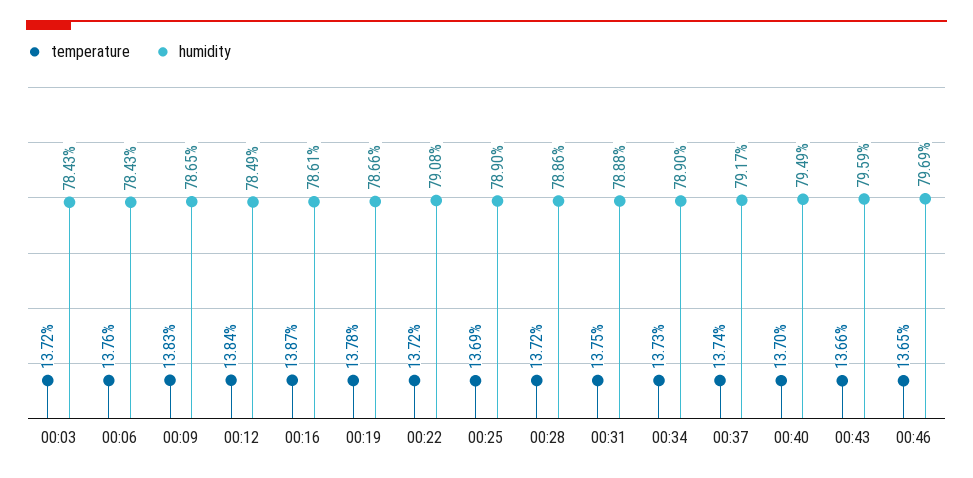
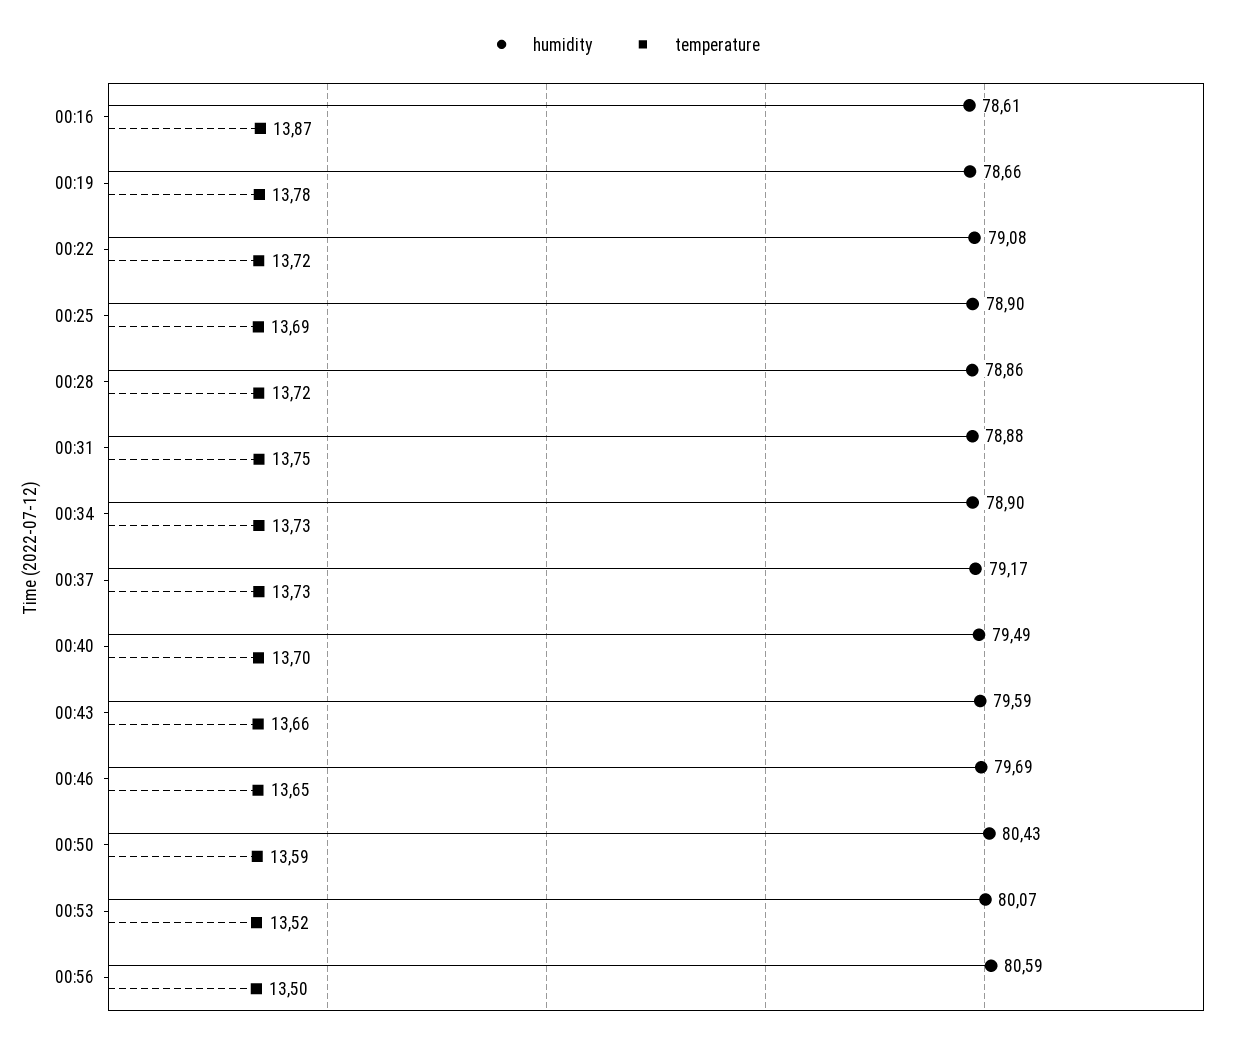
temperature, 00:03: 13.72 -> none
humidity, 00:03: 78.43 -> none
temperature, 00:06: 13.76 -> none
humidity, 00:06: 78.43 -> none
temperature, 00:09: 13.83 -> none
humidity, 00:09: 78.65 -> none
temperature, 00:12: 13.84 -> none
humidity, 00:12: 78.49 -> none
temperature, 00:37: 13.74 -> 13.73
humidity, 00:50: none -> 80.43
temperature, 00:50: none -> 13.59
humidity, 00:53: none -> 80.07
temperature, 00:53: none -> 13.52
humidity, 00:56: none -> 80.59
temperature, 00:56: none -> 13.5

